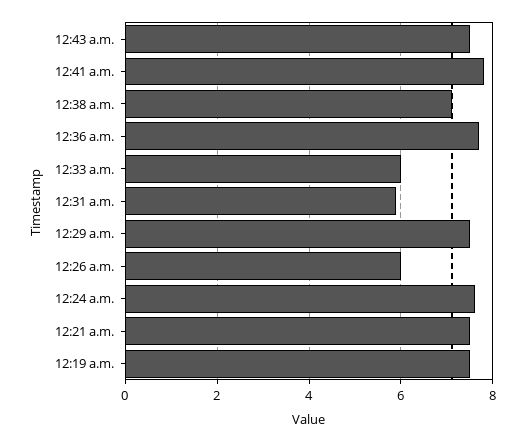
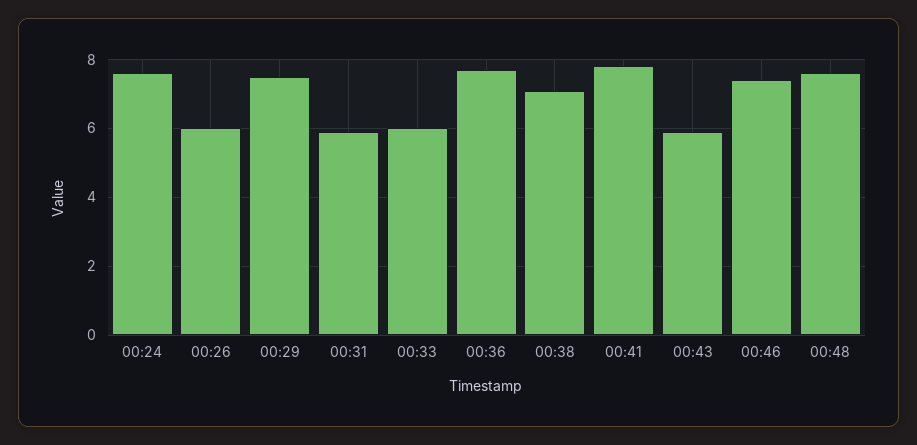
12:43 a.m.: 7.5 -> 6
12:21 a.m.: 7.5 -> none
12:19 a.m.: 7.5 -> none
00:46: none -> 7.5
00:48: none -> 7.5

